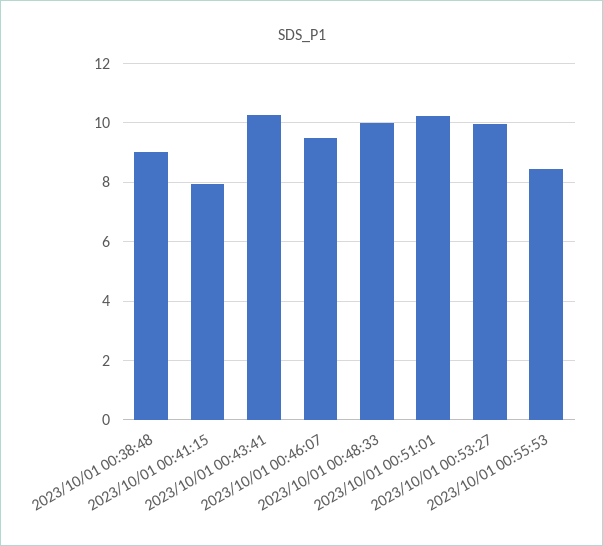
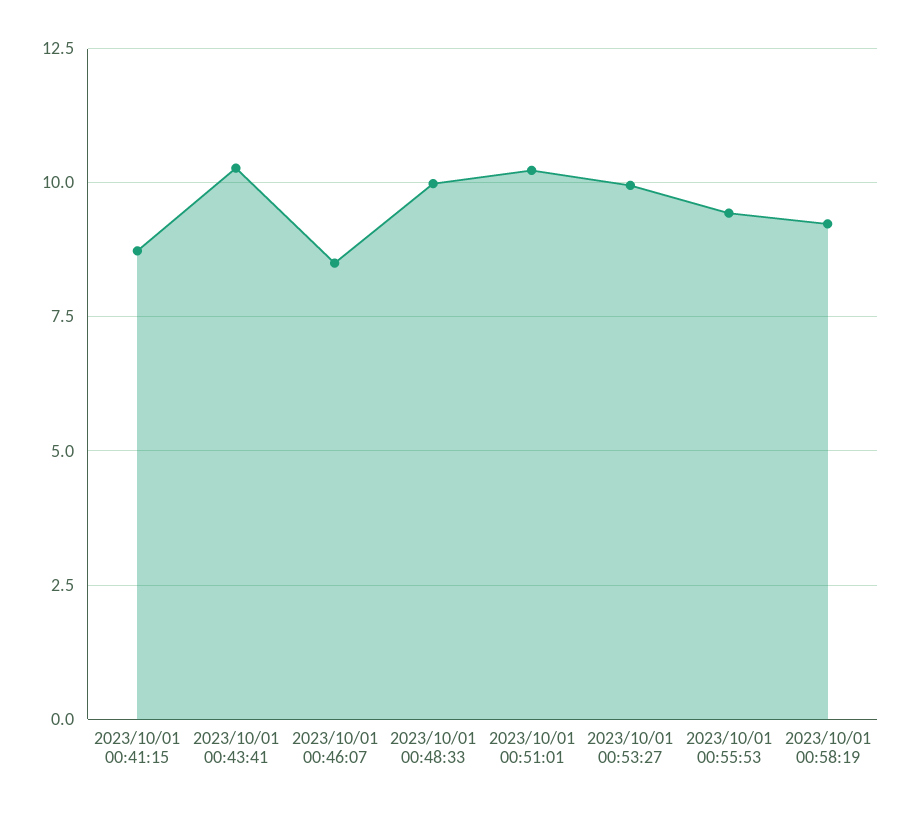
2023/10/01 00:38:48: 9 -> none
2023/10/01 00:41:15: 8 -> 8.75
2023/10/01 00:46:07: 9.5 -> 8.5
2023/10/01 00:55:53: 8.5 -> 9.5
2023/10/01 00:58:19: none -> 9.25

